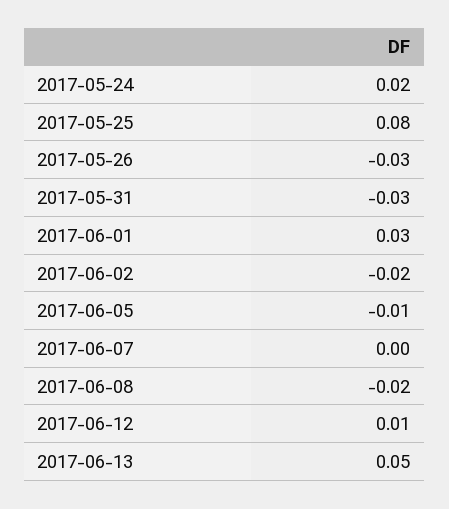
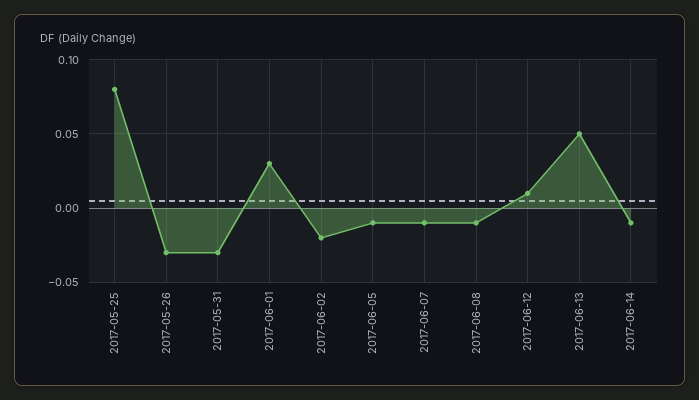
2017-05-24: 0.02 -> none
2017-06-07: 0 -> -0.01
2017-06-08: -0.02 -> -0.01
2017-06-14: none -> -0.01

